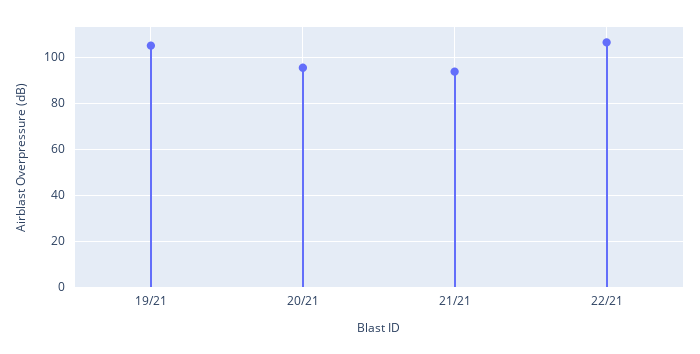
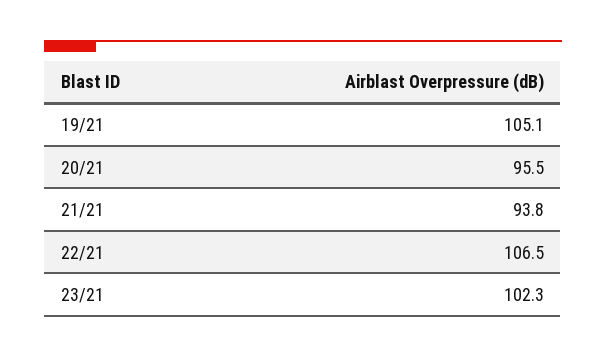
23/21: none -> 102.3

